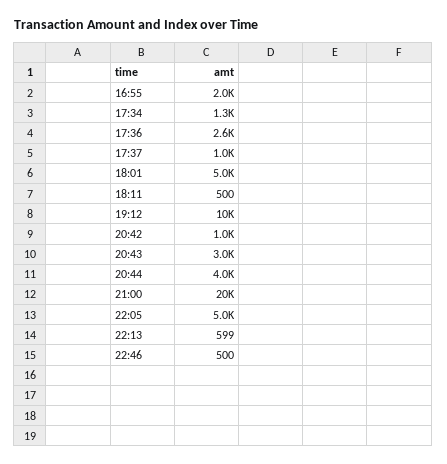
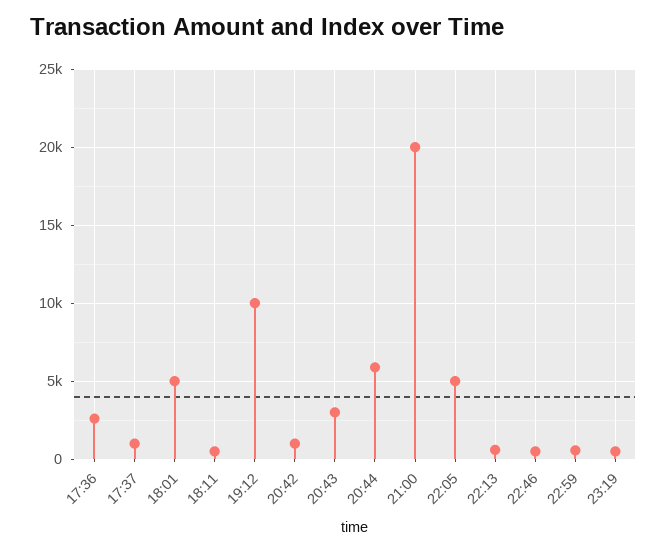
16:55: 2000 -> none
17:34: 1300 -> none
20:44: 4000 -> 6000
22:59: none -> 500
23:19: none -> 500

